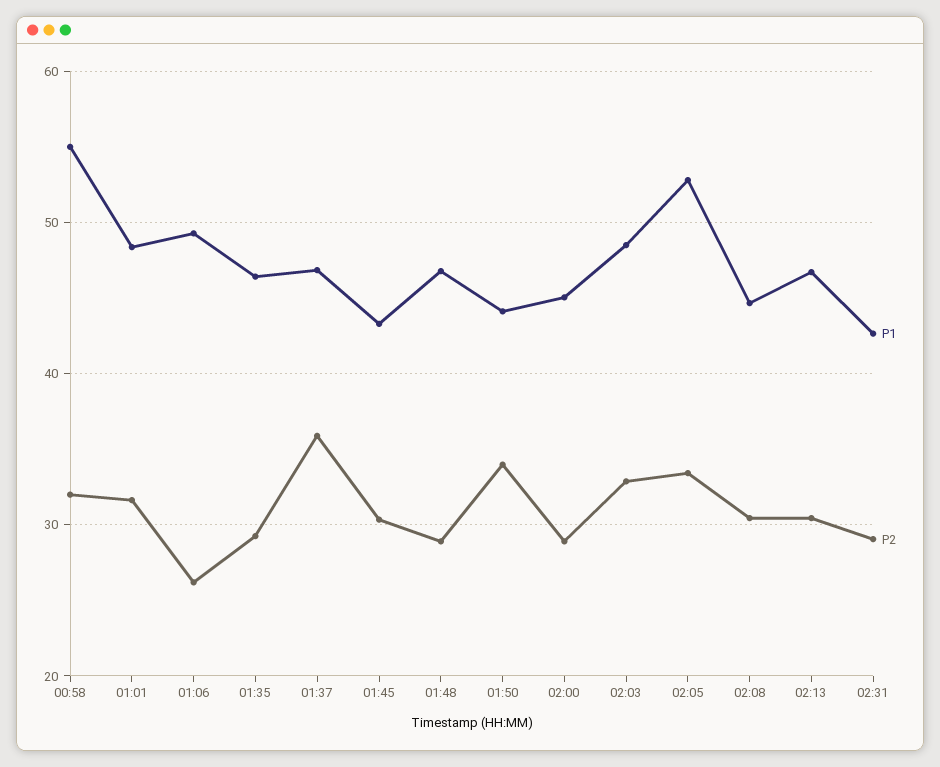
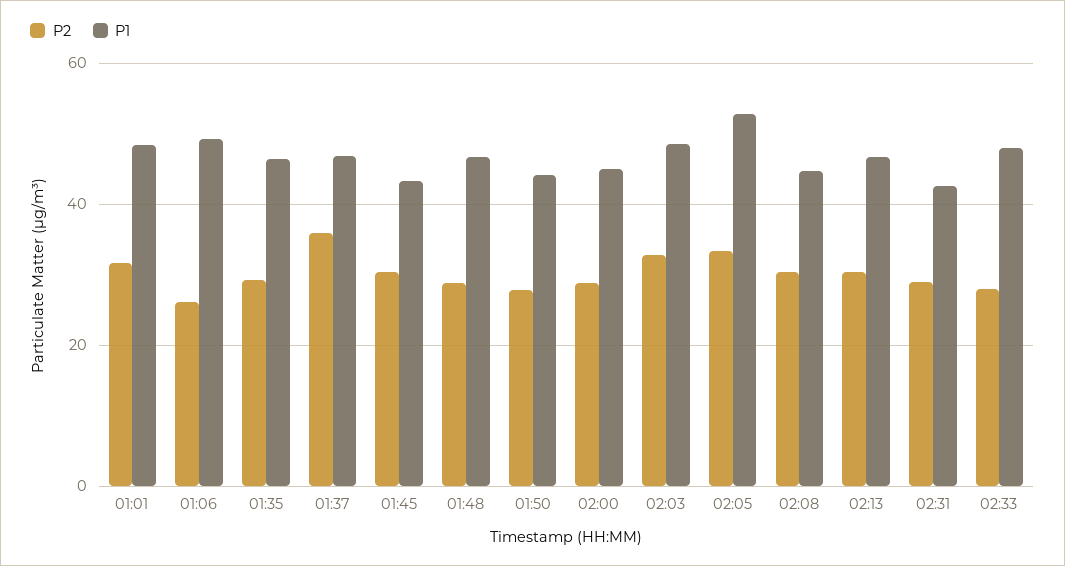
P1, 00:58: 55 -> none
P2, 00:58: 32 -> none
P2, 01:50: 34 -> 28
P2, 02:33: none -> 28
P1, 02:33: none -> 48

